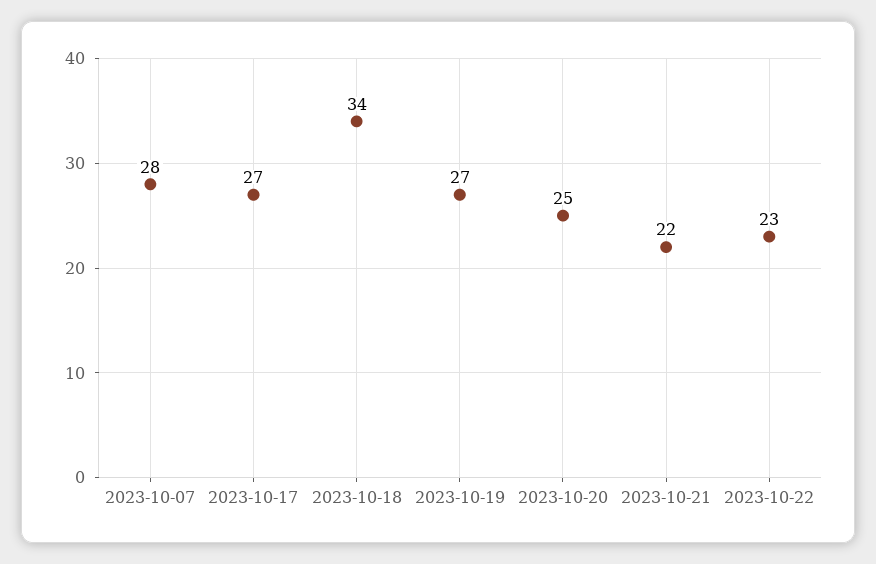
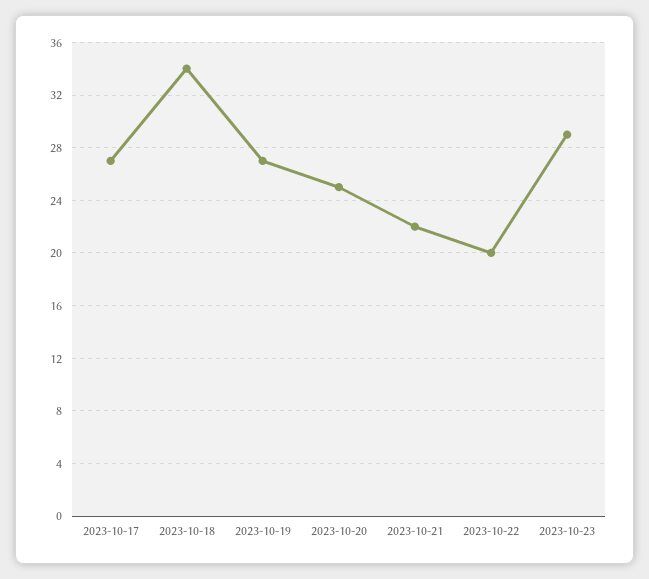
2023-10-07: 28 -> none
2023-10-22: 23 -> 20
2023-10-23: none -> 29

